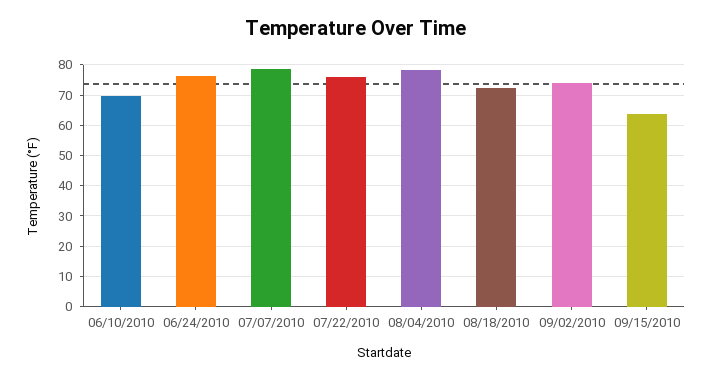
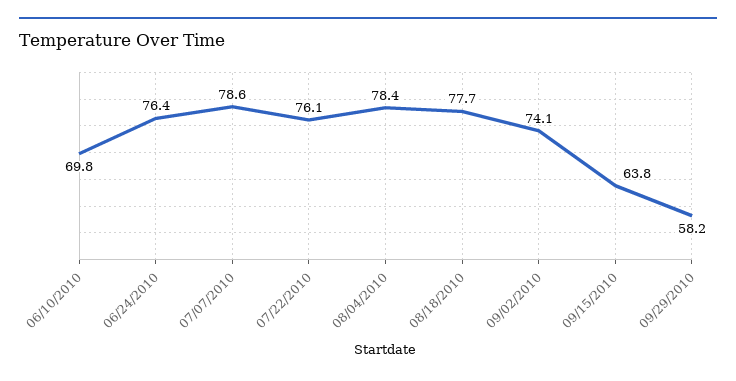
08/18/2010: 72 -> 77.7
09/29/2010: none -> 58.2

